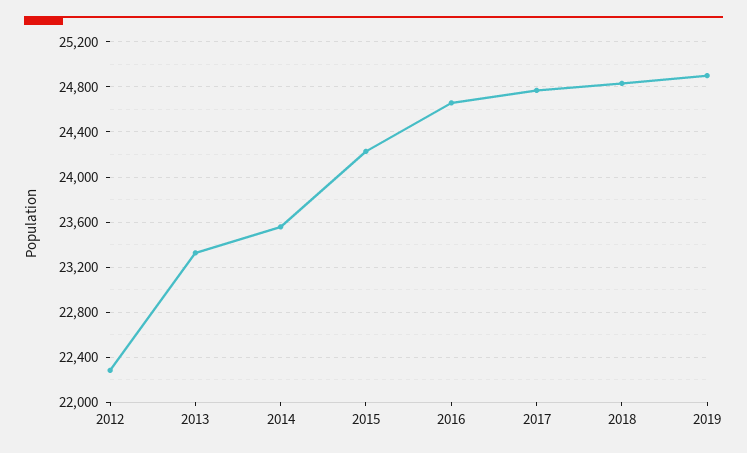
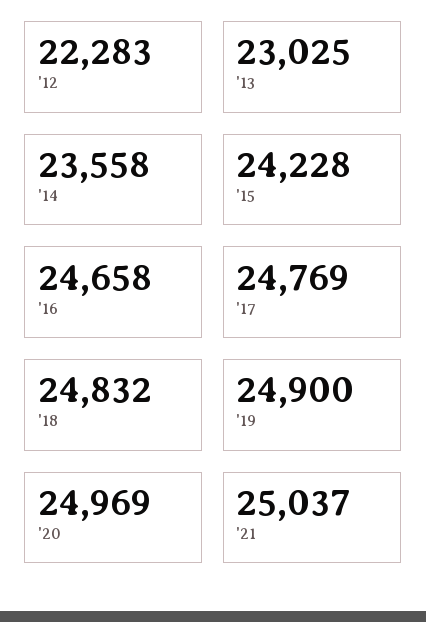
2013: 23300 -> 23025
'20: none -> 24969
'21: none -> 25037

